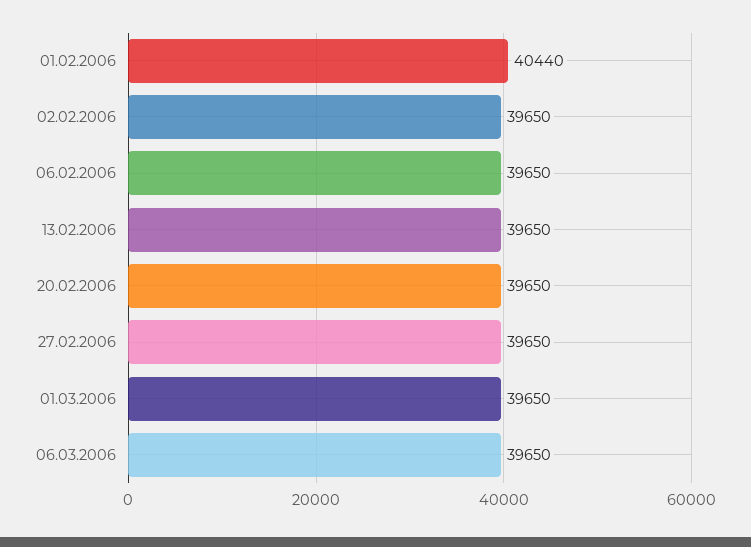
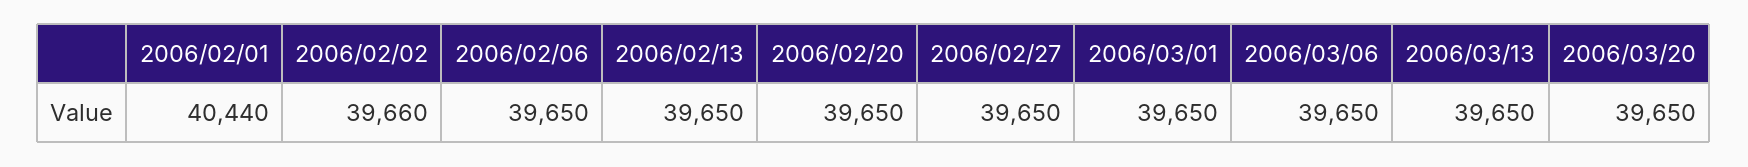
02.02.2006: 39650 -> 39660
2006/03/13: none -> 39650
2006/03/20: none -> 39650

